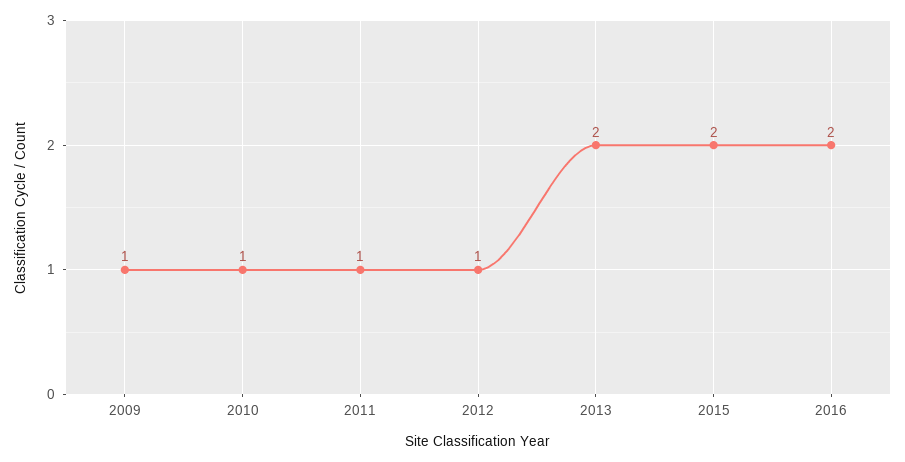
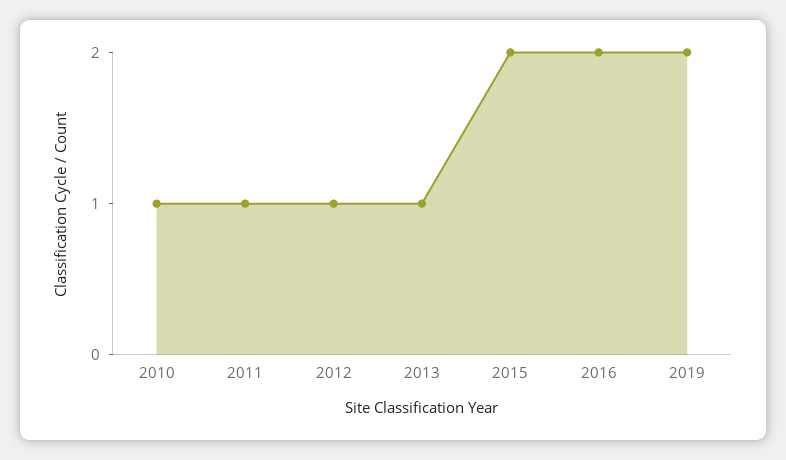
2009: 1 -> none
2013: 2 -> 1
2019: none -> 2

